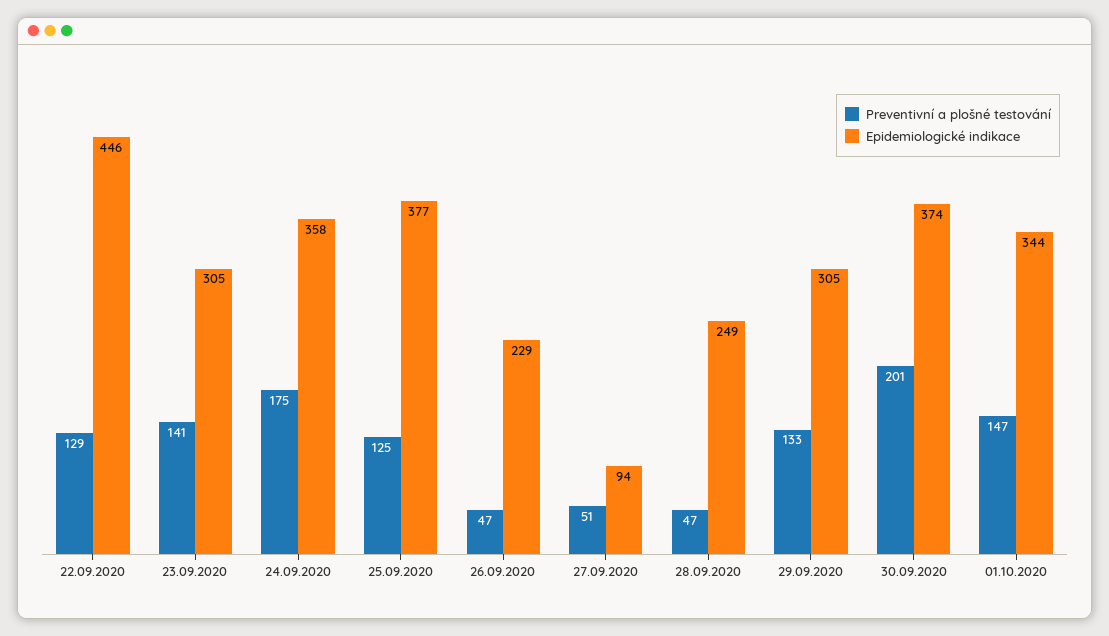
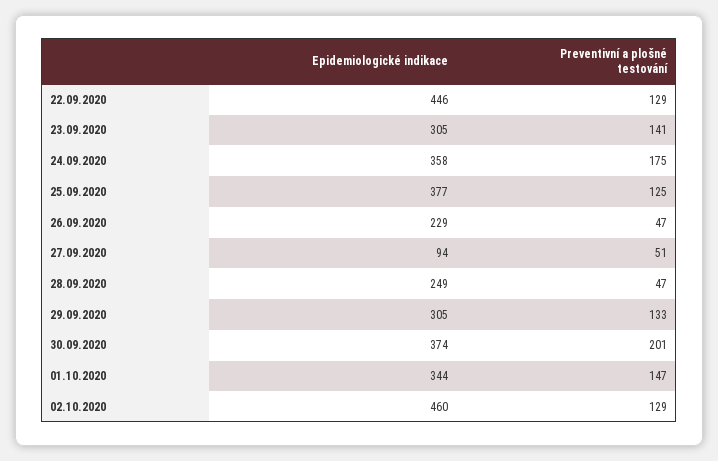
Epidemiologické indikace, 02.10.2020: none -> 460
Preventivní a plošné testování, 02.10.2020: none -> 129

